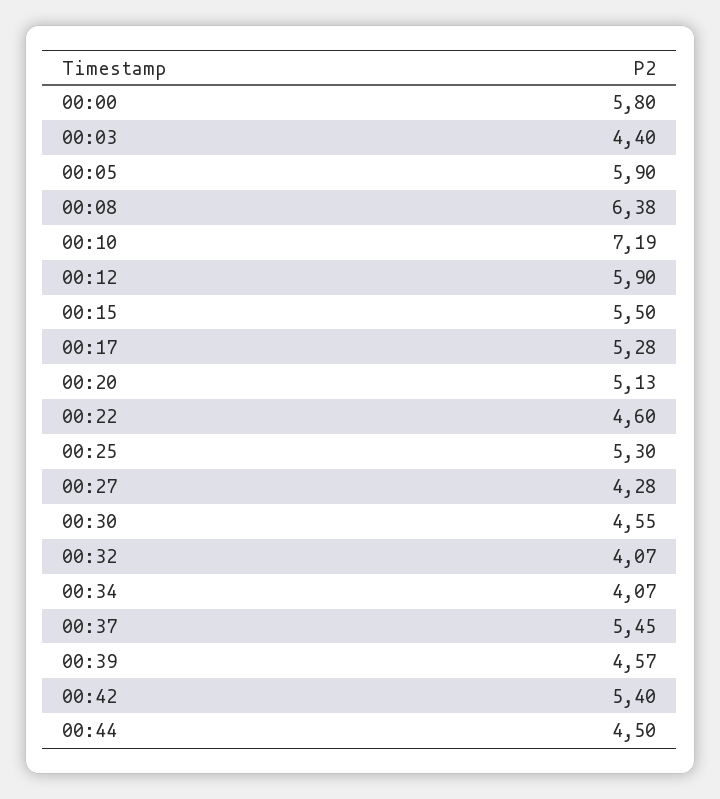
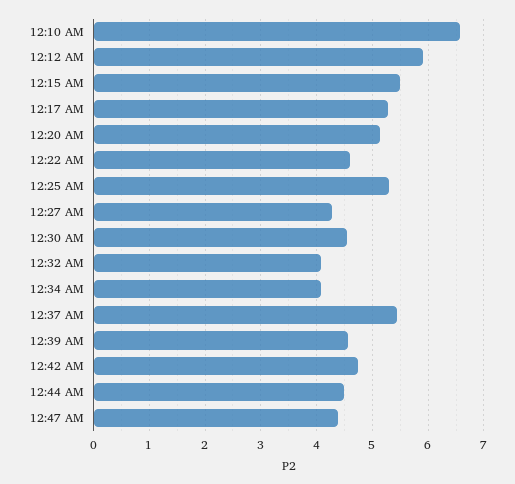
00:00: 5.8 -> none
00:03: 4.4 -> none
00:05: 5.9 -> none
00:08: 6.38 -> none
00:10: 7.19 -> 6.6
00:42: 5.4 -> 4.8
12:47 AM: none -> 4.4

